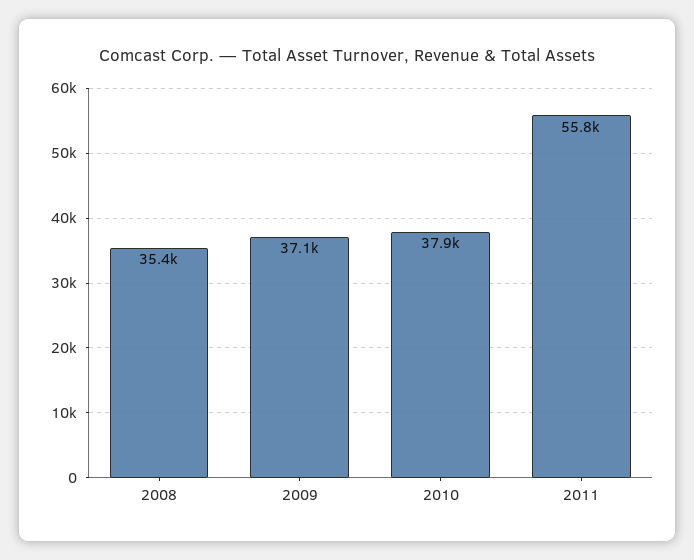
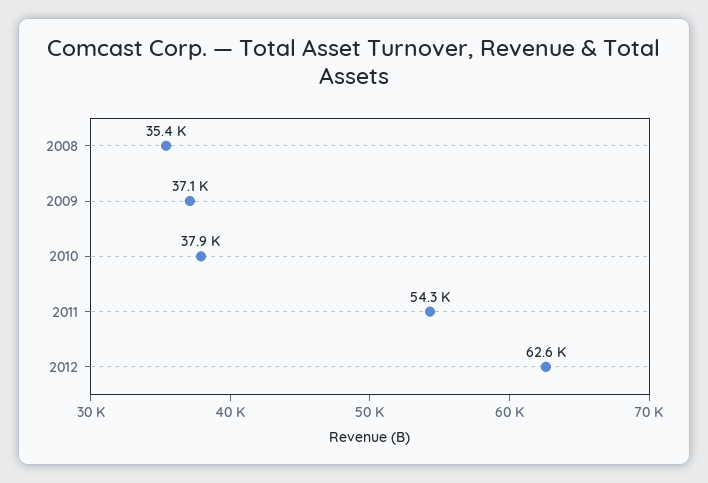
2011: 55800 -> 54300
2012: none -> 62600

